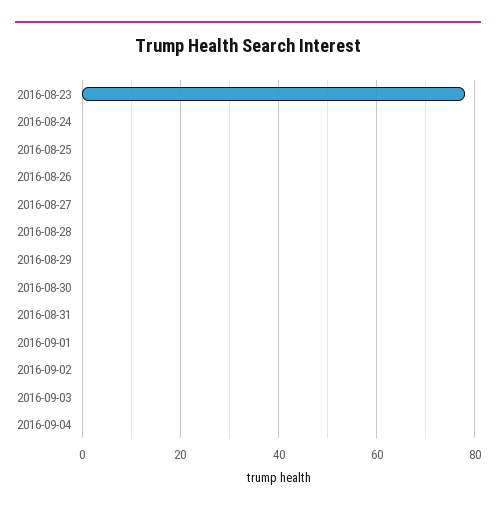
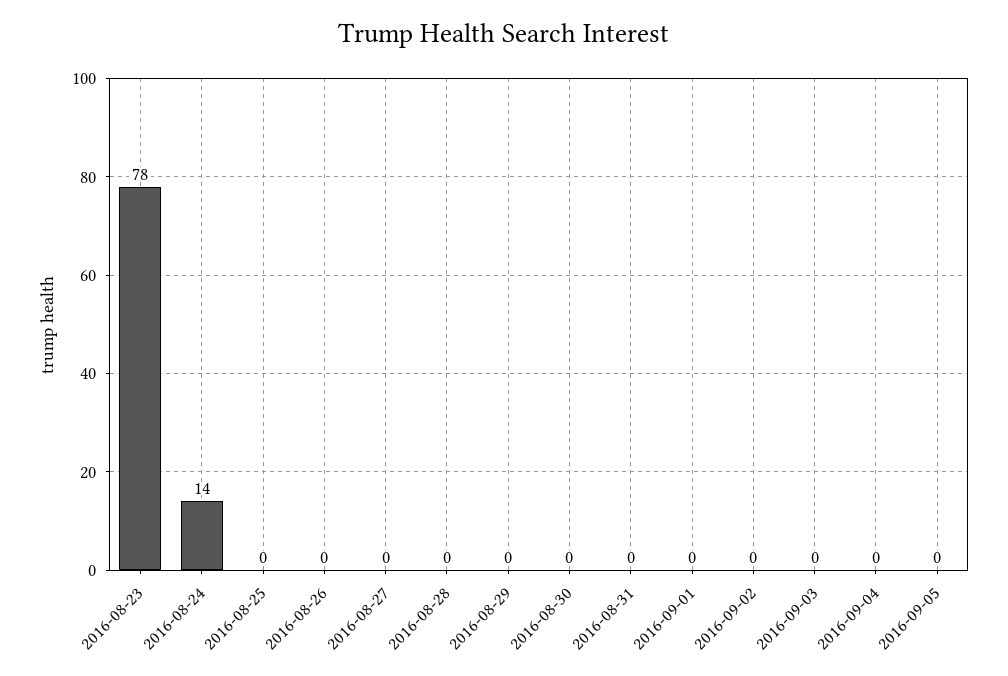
2016-08-24: 0 -> 14
2016-09-05: none -> 0

